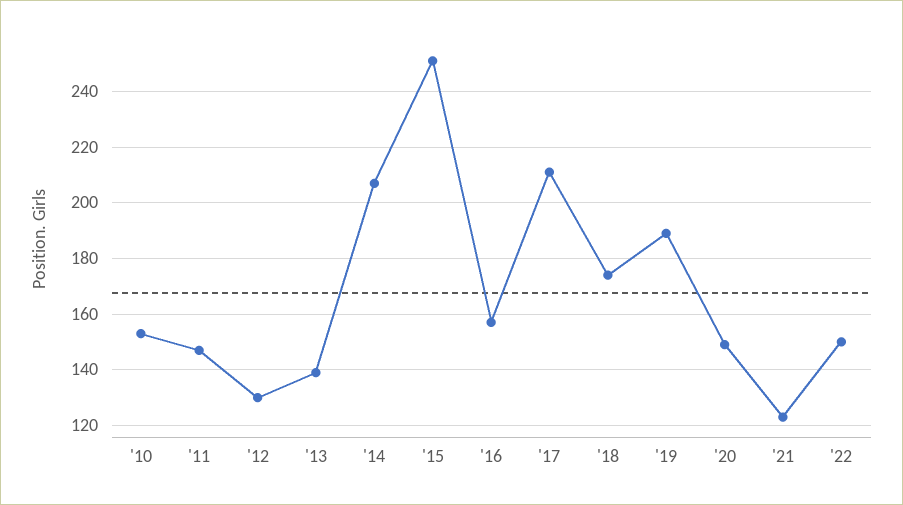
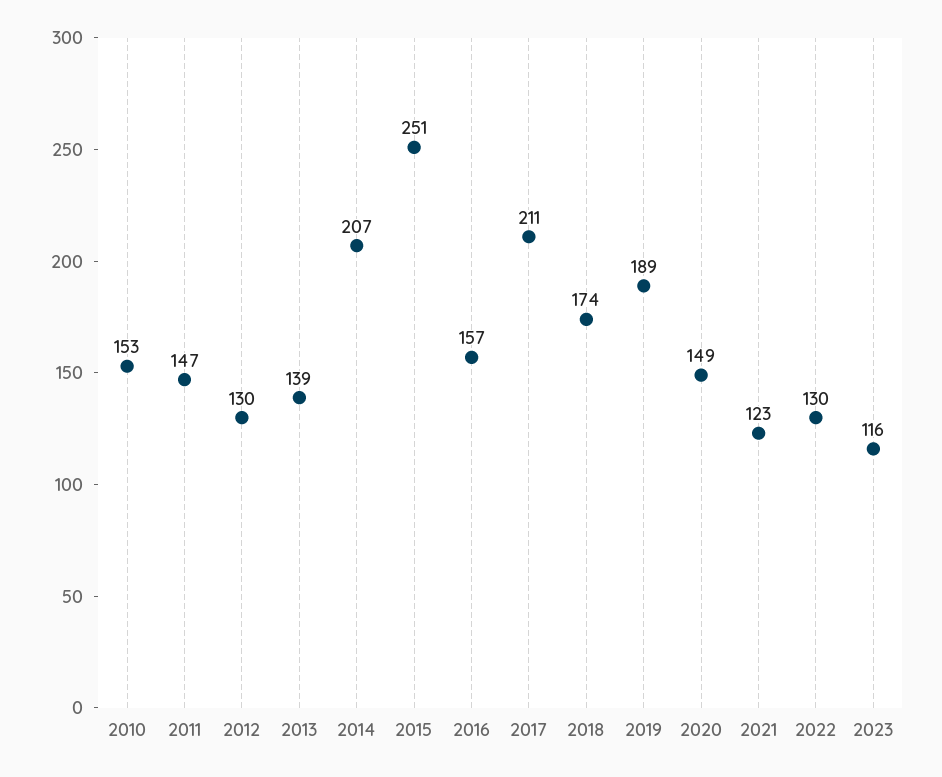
'22: 150 -> 130
2023: none -> 116

